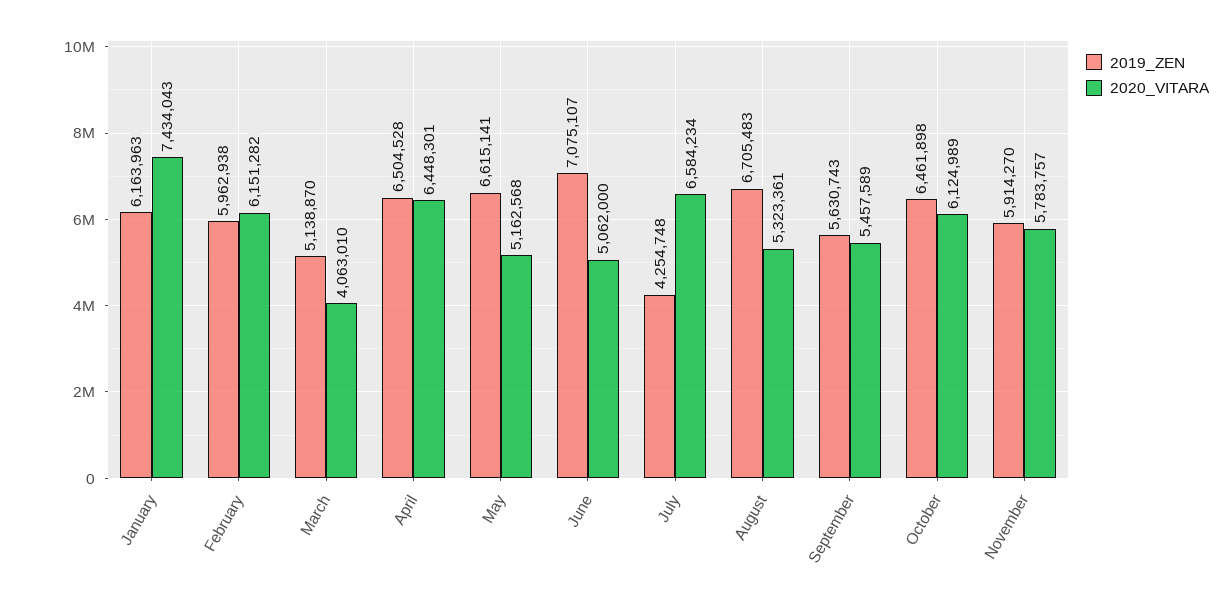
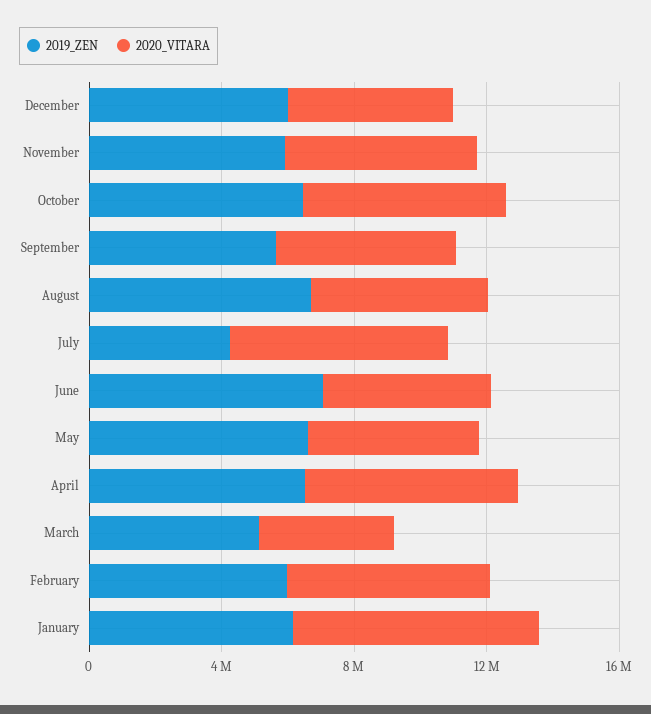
2019_ZEN, December: none -> 6000000
2020_VITARA, December: none -> 5000000

